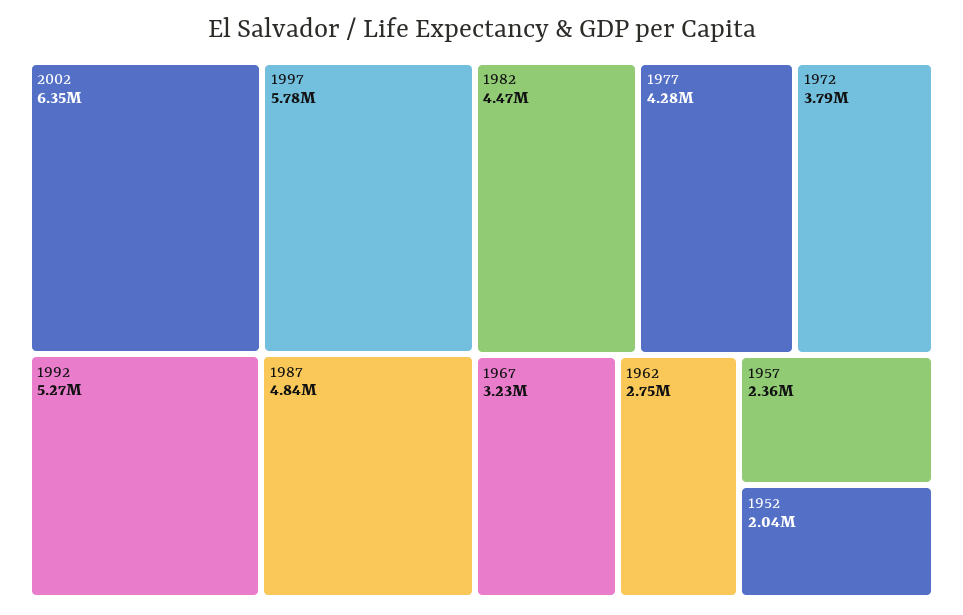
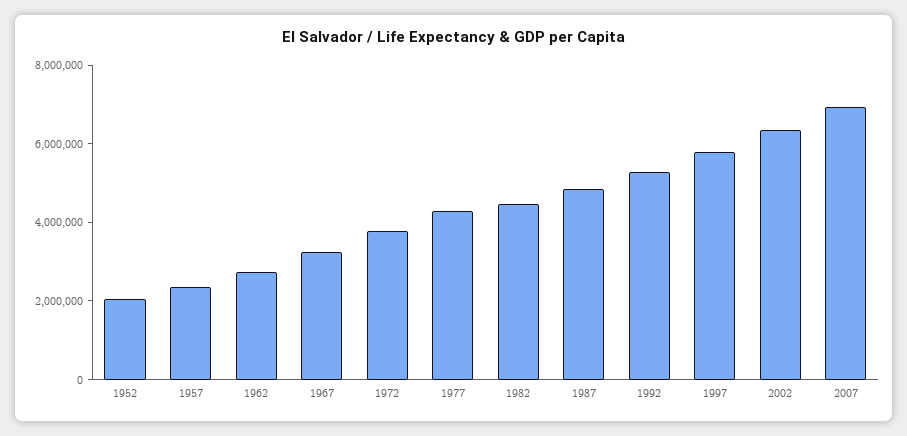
2007: none -> 7000000

